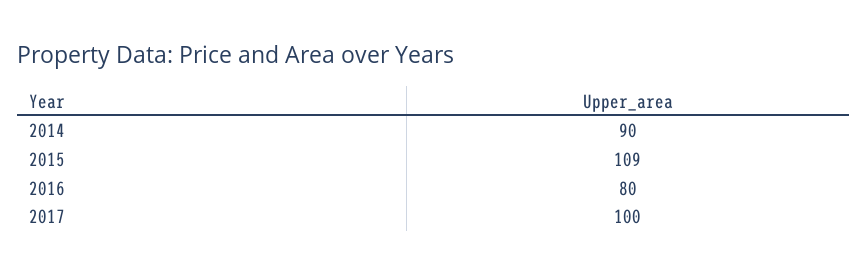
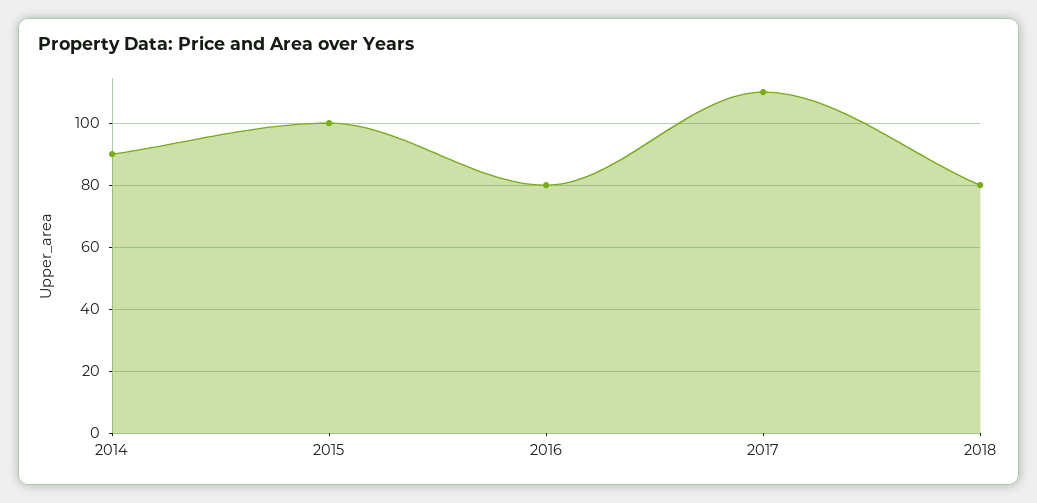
2015: 109 -> 100
2017: 100 -> 110
2018: none -> 80

